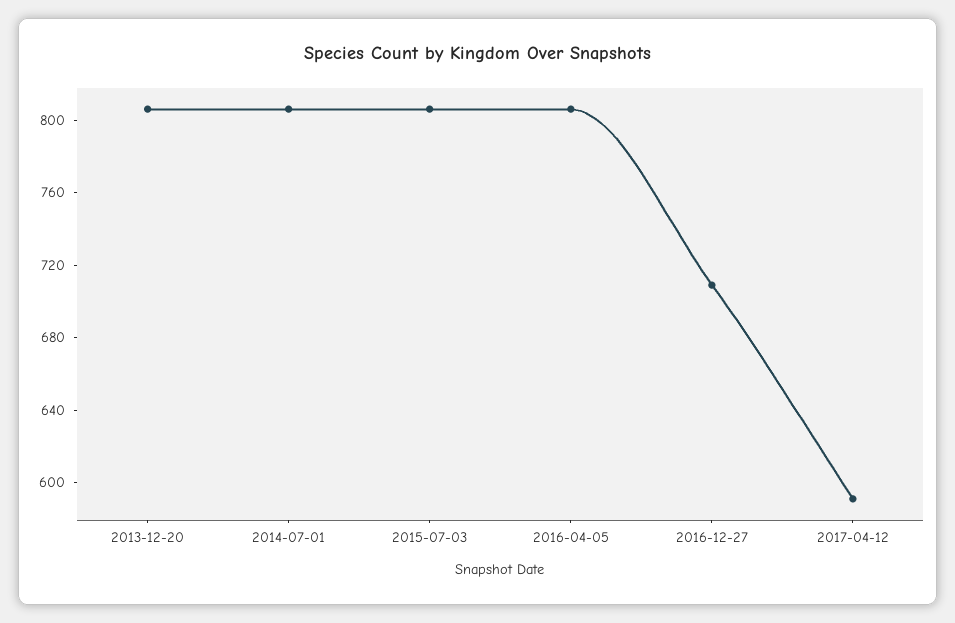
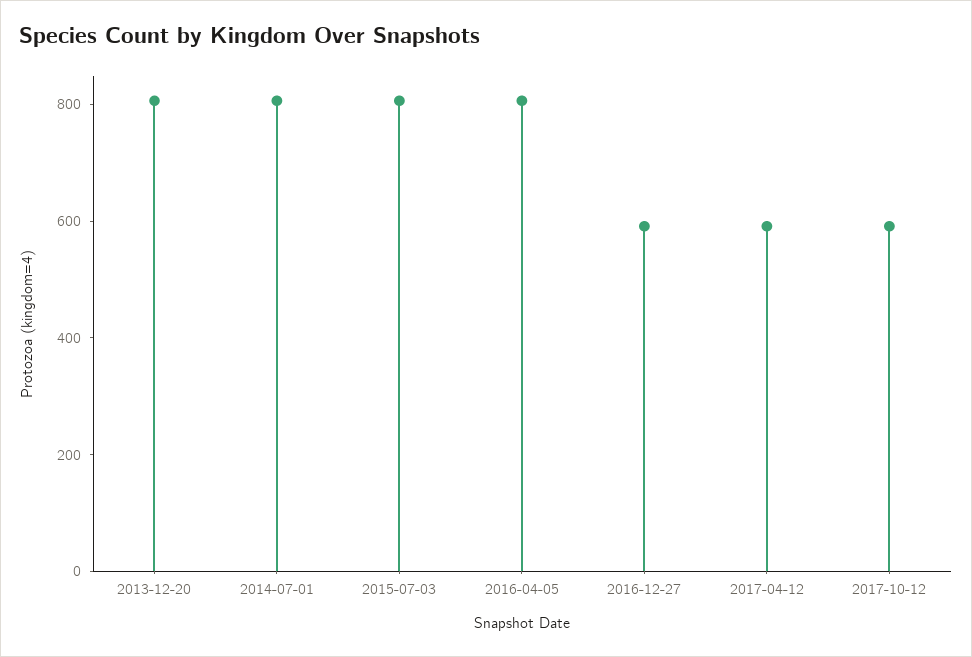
2016-12-27: 710 -> 600
2017-10-12: none -> 600

